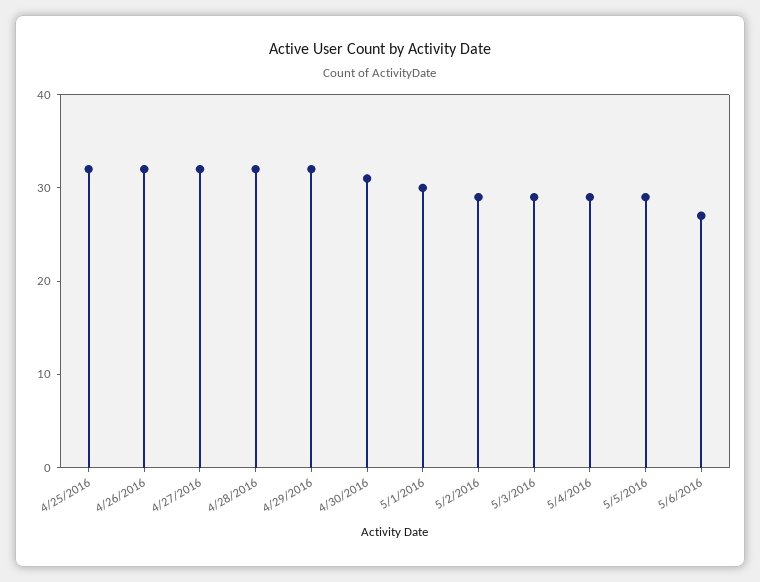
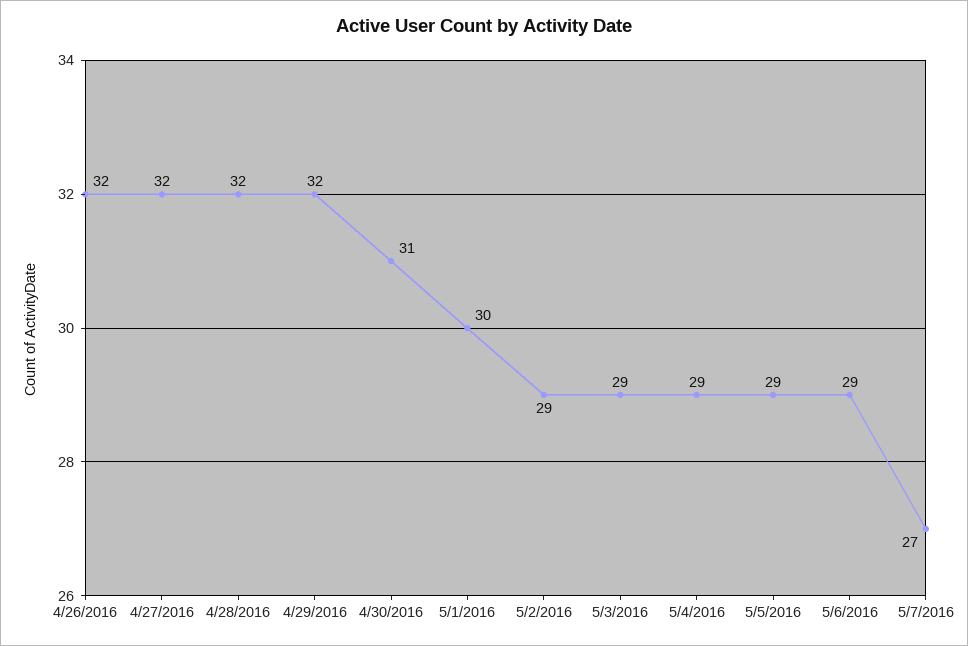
4/25/2016: 32 -> none
5/6/2016: 27 -> 29
5/7/2016: none -> 27

